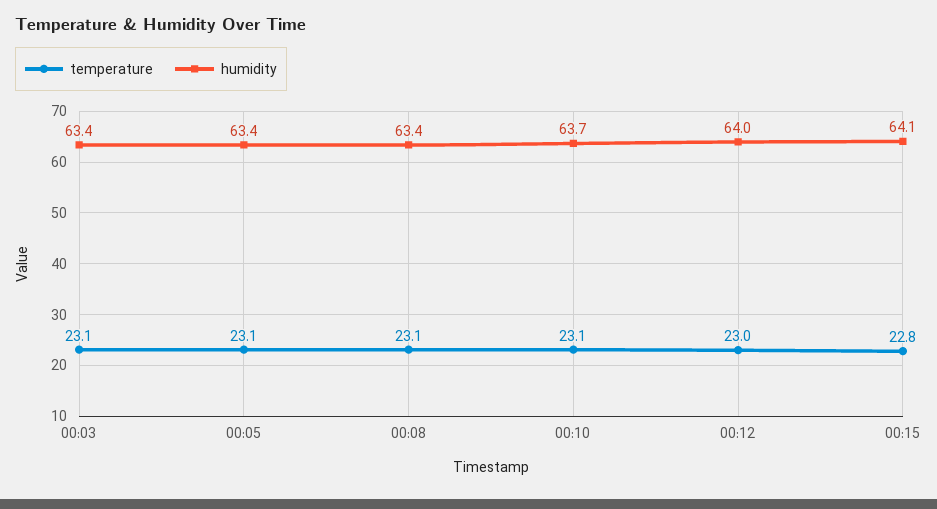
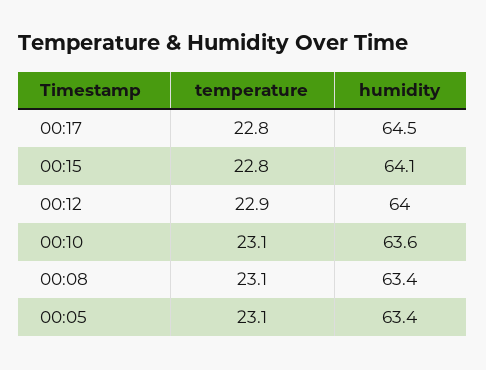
temperature, 00:03: 23.1 -> none
humidity, 00:03: 63.4 -> none
humidity, 00:10: 63.7 -> 63.6
temperature, 00:12: 23 -> 22.9
temperature, 00:17: none -> 22.8
humidity, 00:17: none -> 64.5

